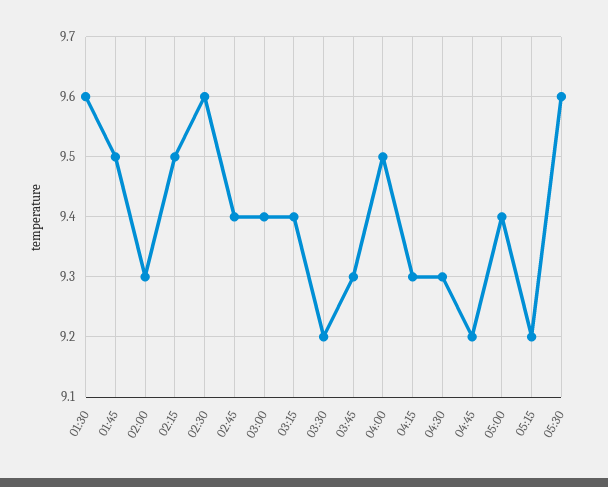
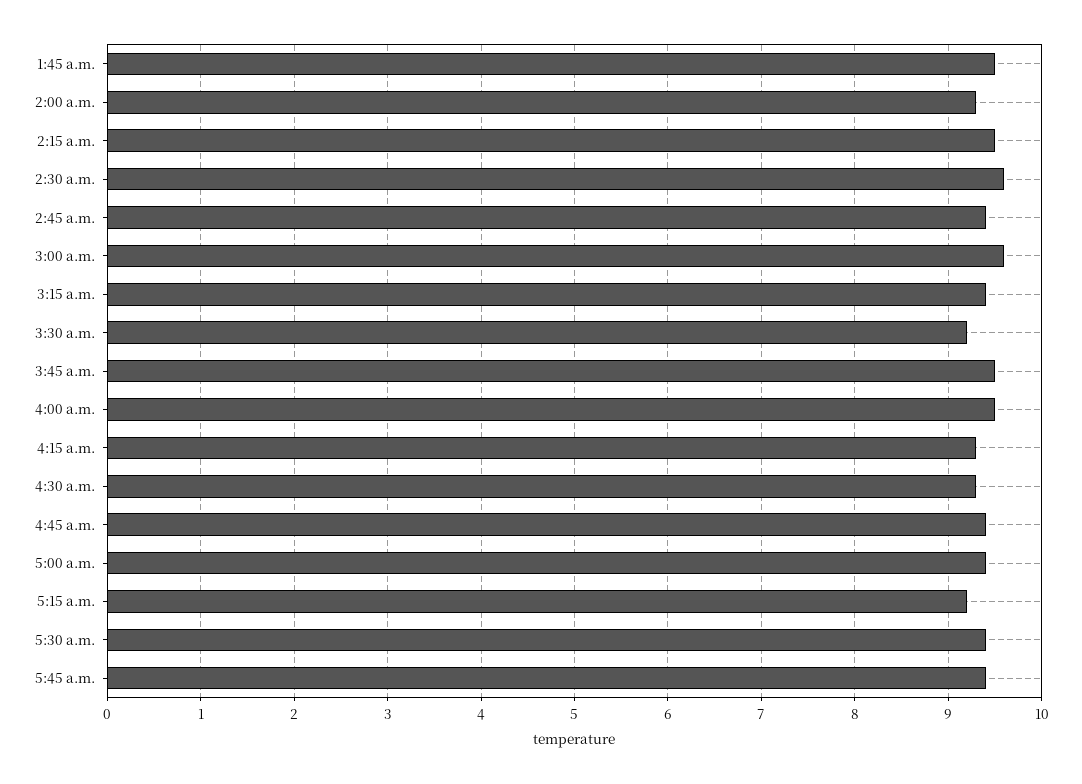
01:30: 9.6 -> none
03:00: 9.4 -> 9.6
03:45: 9.3 -> 9.5
04:45: 9.2 -> 9.4
05:30: 9.6 -> 9.4
5:45 a.m.: none -> 9.4

